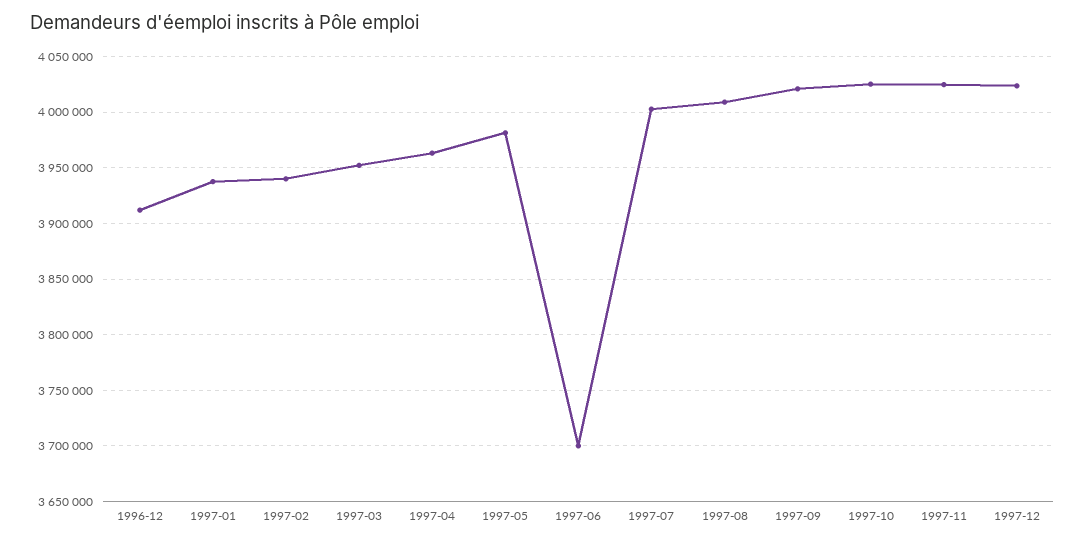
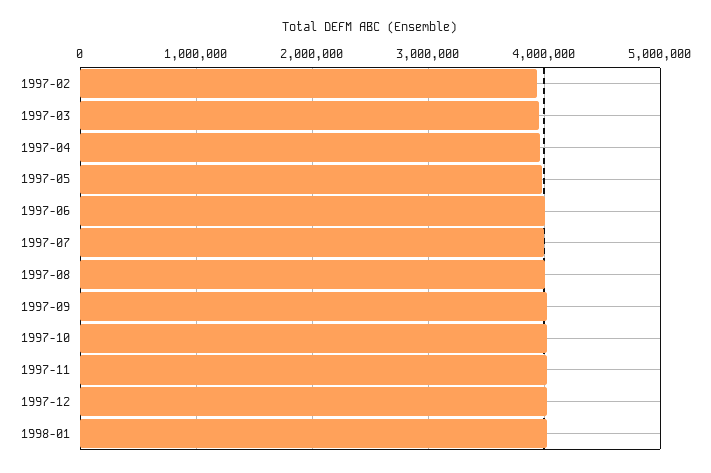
1996-12: 3910000 -> none
1997-01: 3940000 -> none
1997-06: 3700000 -> 4000000
1998-01: none -> 4000000

